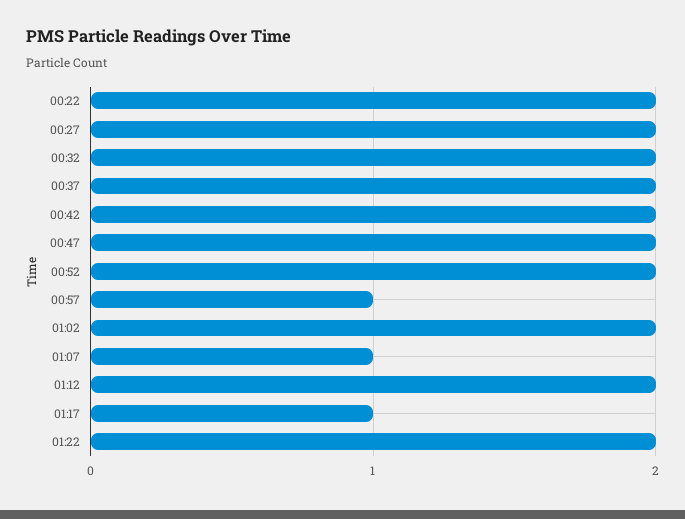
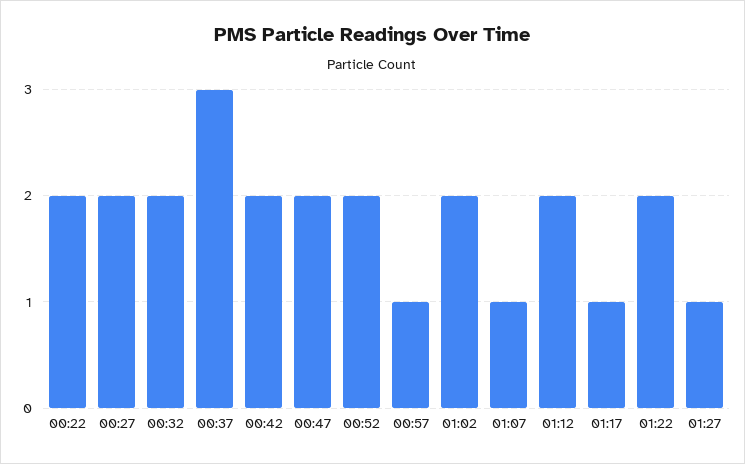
00:37: 2 -> 3
01:27: none -> 1

